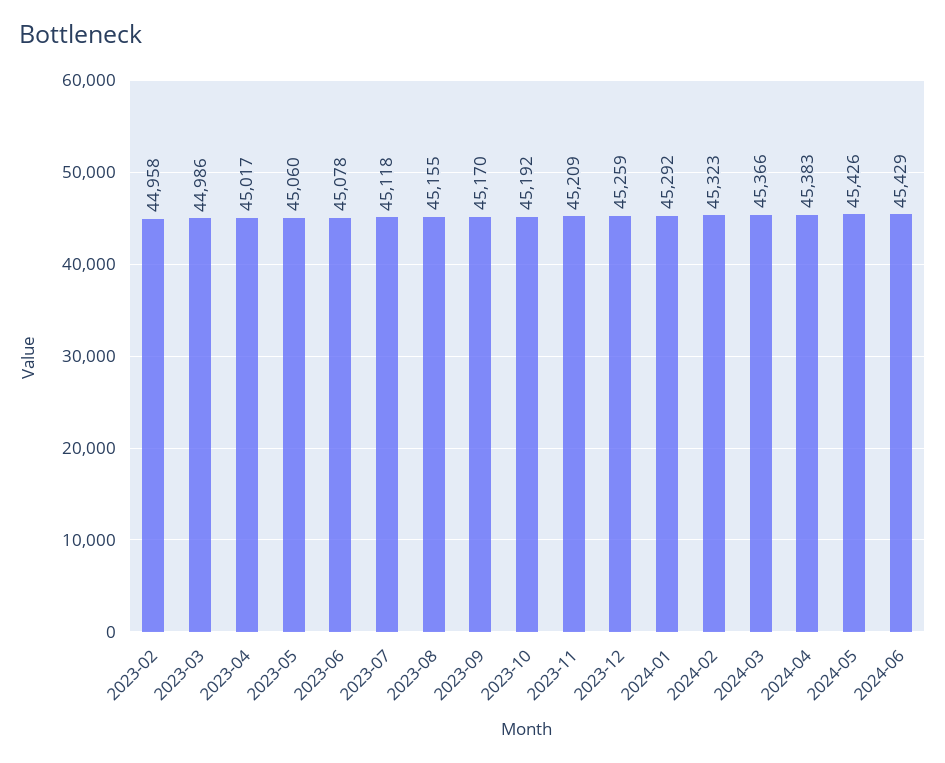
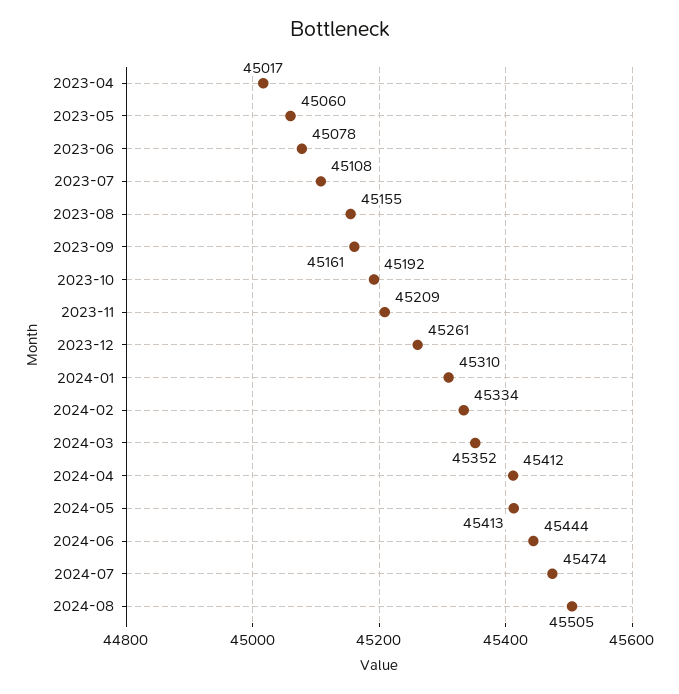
2023-02: 44958 -> none
2023-03: 44986 -> none
2023-07: 45118 -> 45108
2023-09: 45170 -> 45161
2023-12: 45259 -> 45261
2024-01: 45292 -> 45310
2024-02: 45323 -> 45334
2024-03: 45366 -> 45352
2024-04: 45383 -> 45412
2024-05: 45426 -> 45413
2024-06: 45429 -> 45444
2024-07: none -> 45474
2024-08: none -> 45505

